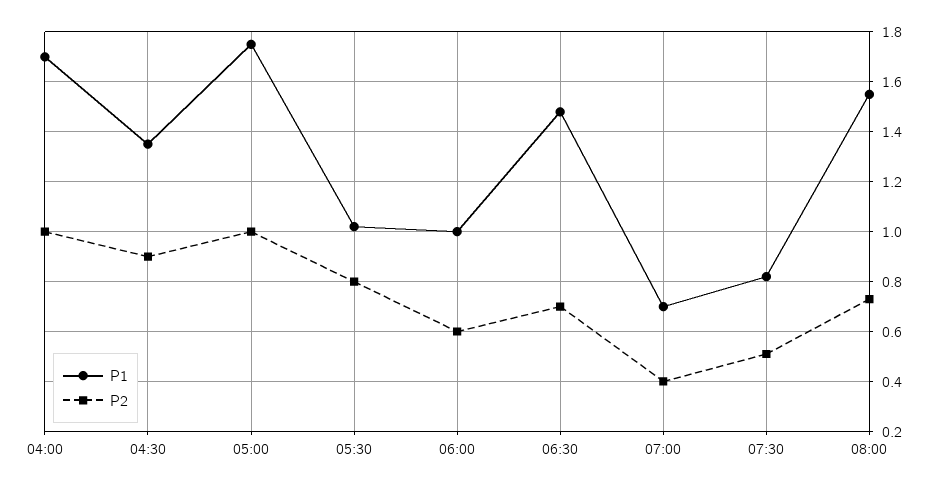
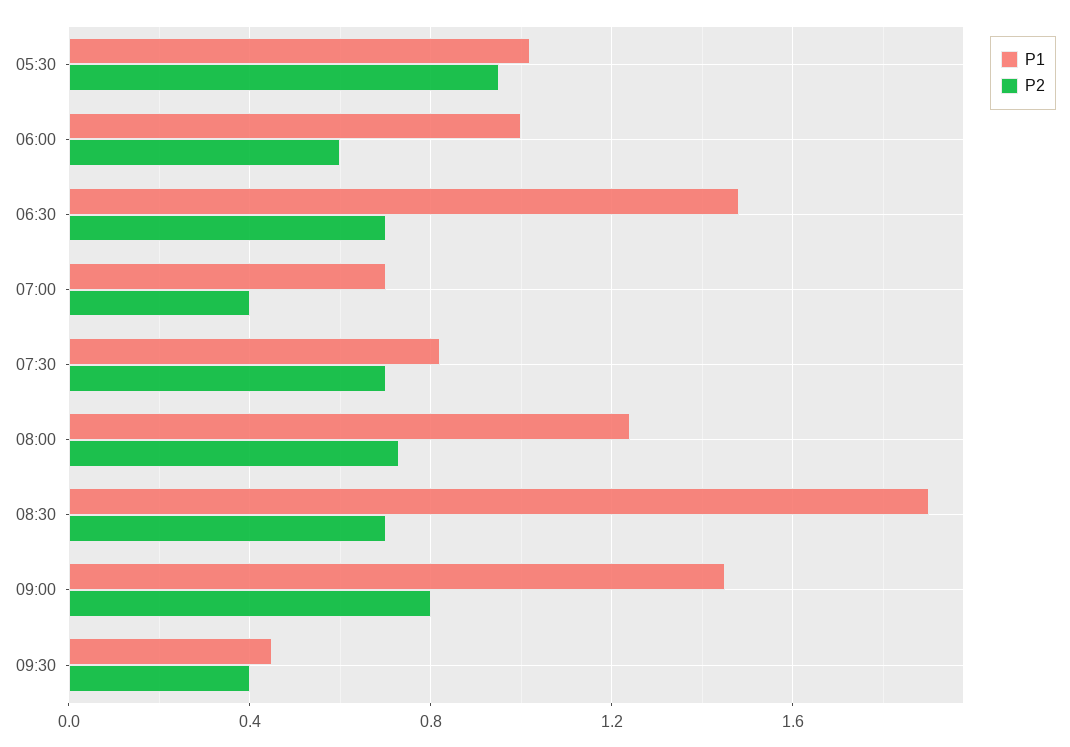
P1, 04:00: 1.7 -> none
P2, 04:00: 1 -> none
P1, 04:30: 1.35 -> none
P2, 04:30: 0.9 -> none
P1, 05:00: 1.75 -> none
P2, 05:00: 1 -> none
P2, 05:30: 0.8 -> 0.95
P2, 07:30: 0.5 -> 0.7
P1, 08:00: 1.55 -> 1.25
P1, 08:30: none -> 1.9
P2, 08:30: none -> 0.7
P1, 09:00: none -> 1.45
P2, 09:00: none -> 0.8
P1, 09:30: none -> 0.45
P2, 09:30: none -> 0.4

